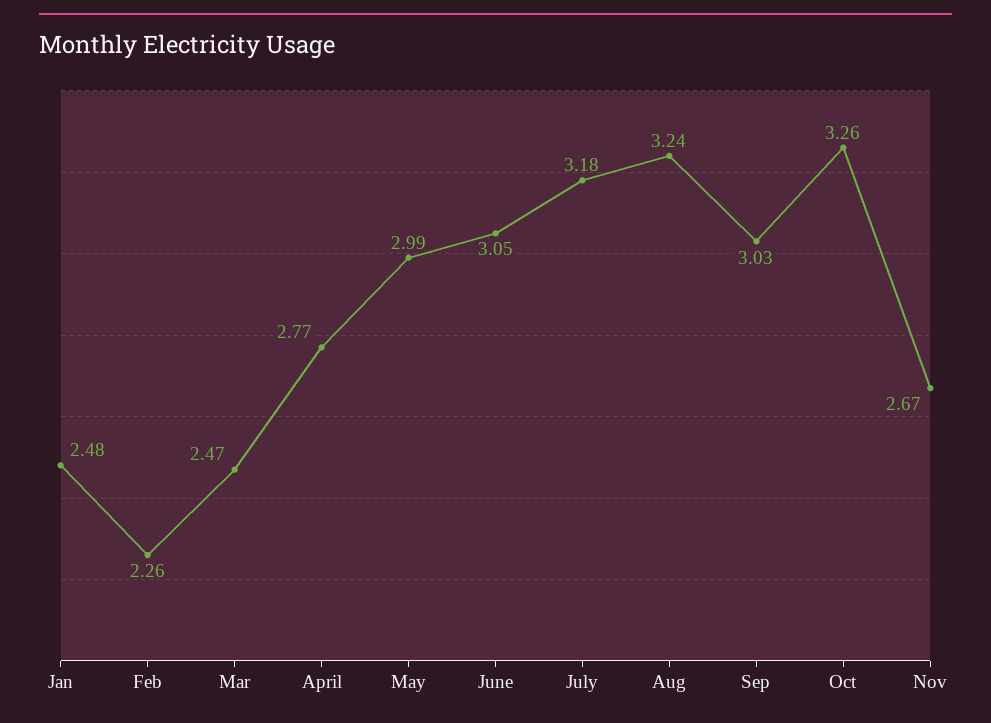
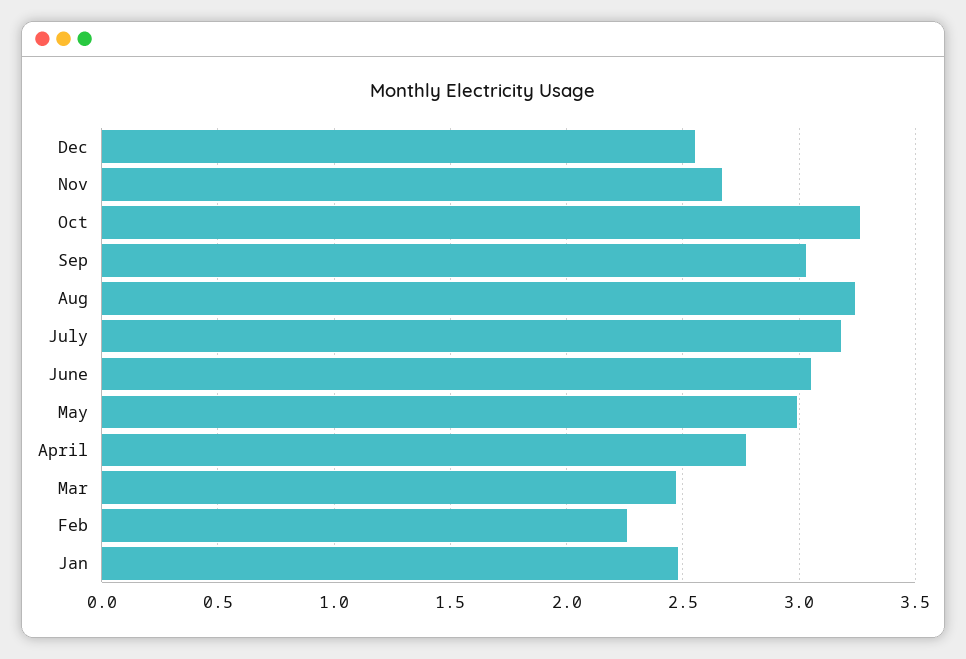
Dec: none -> 2.55

